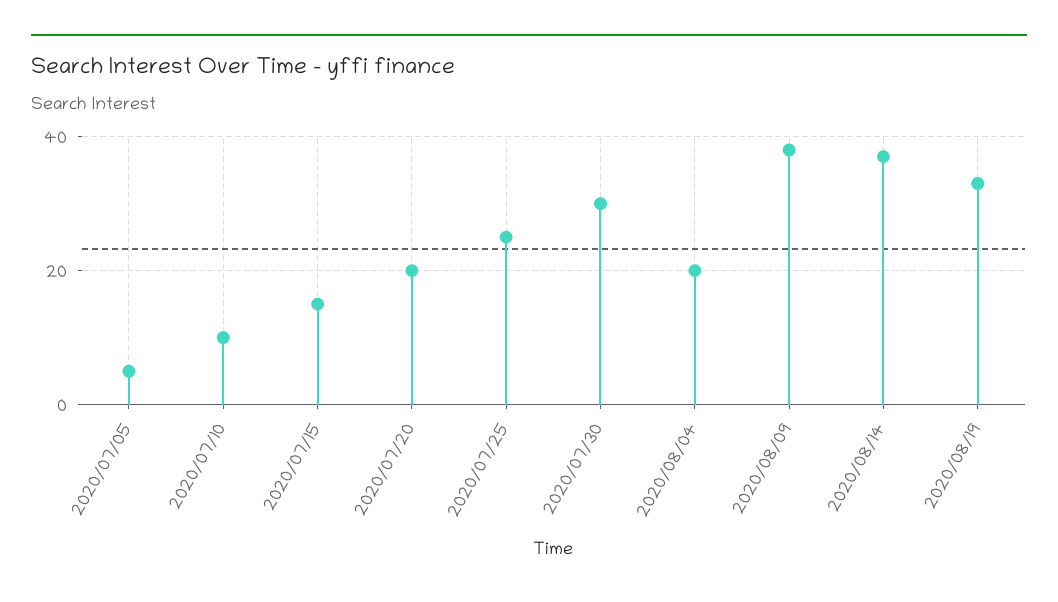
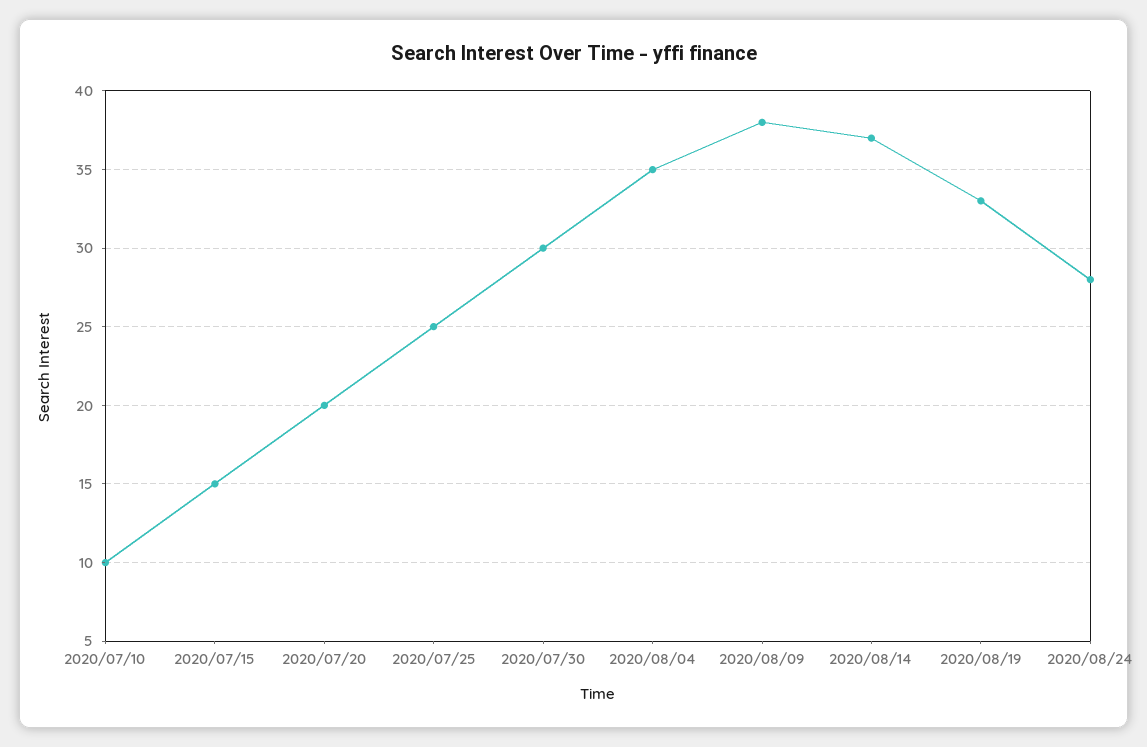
2020/07/05: 5 -> none
2020/08/04: 20 -> 35
2020/08/24: none -> 28

